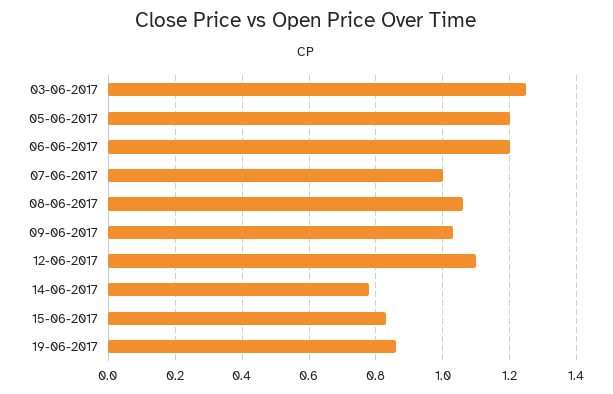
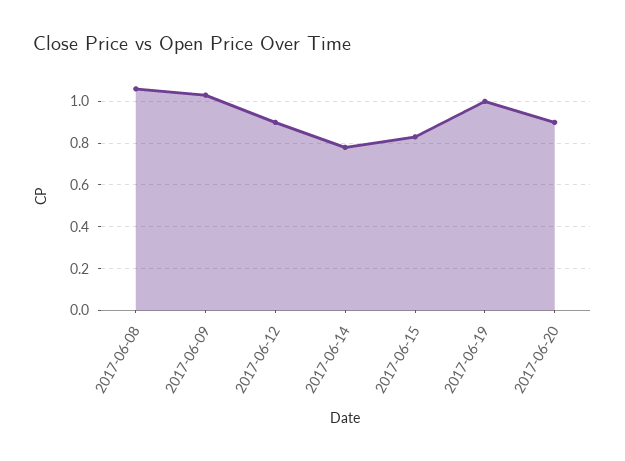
03-06-2017: 1.25 -> none
05-06-2017: 1.2 -> none
06-06-2017: 1.2 -> none
07-06-2017: 1 -> none
12-06-2017: 1.1 -> 0.9
19-06-2017: 0.85 -> 1
2017-06-20: none -> 0.9

